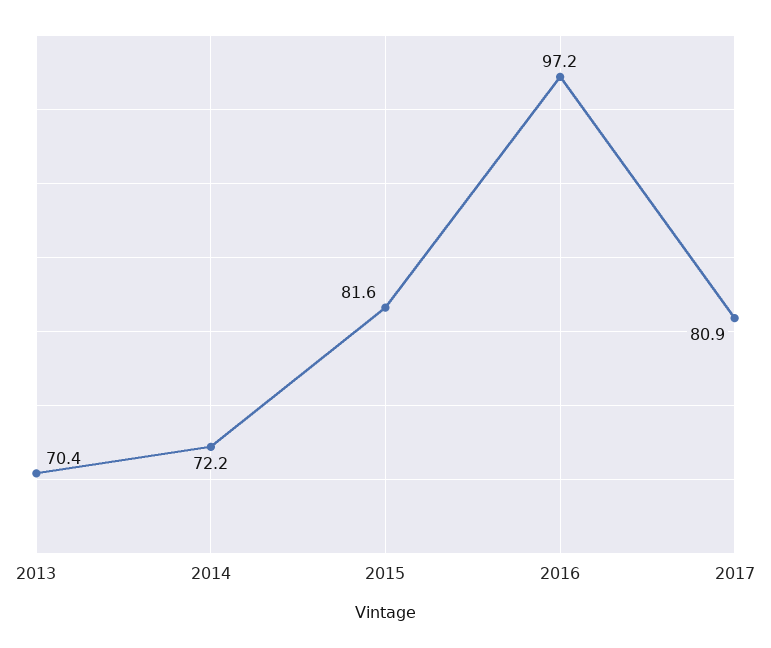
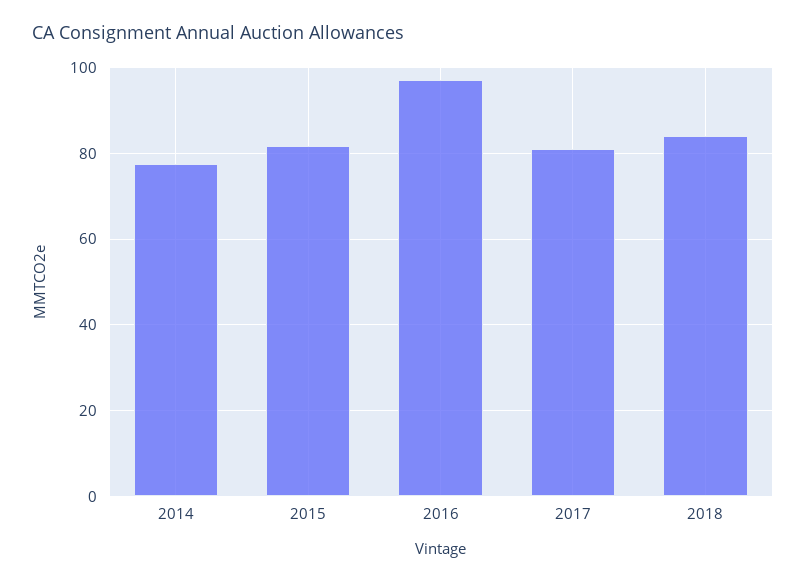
2013: 70.4 -> none
2014: 72.2 -> 78
2018: none -> 84

